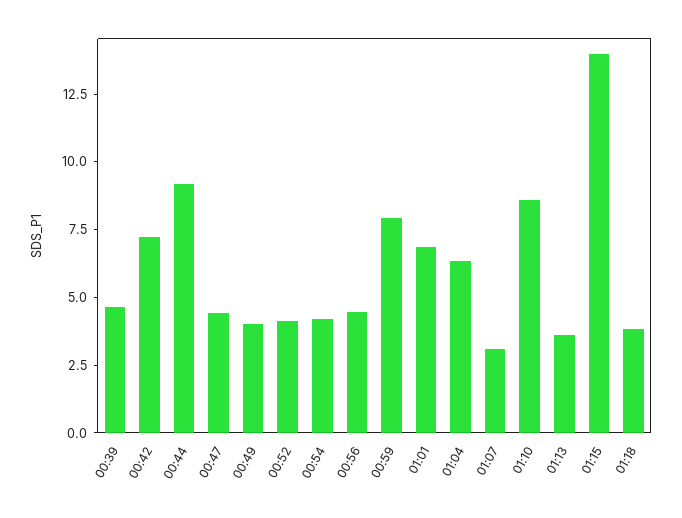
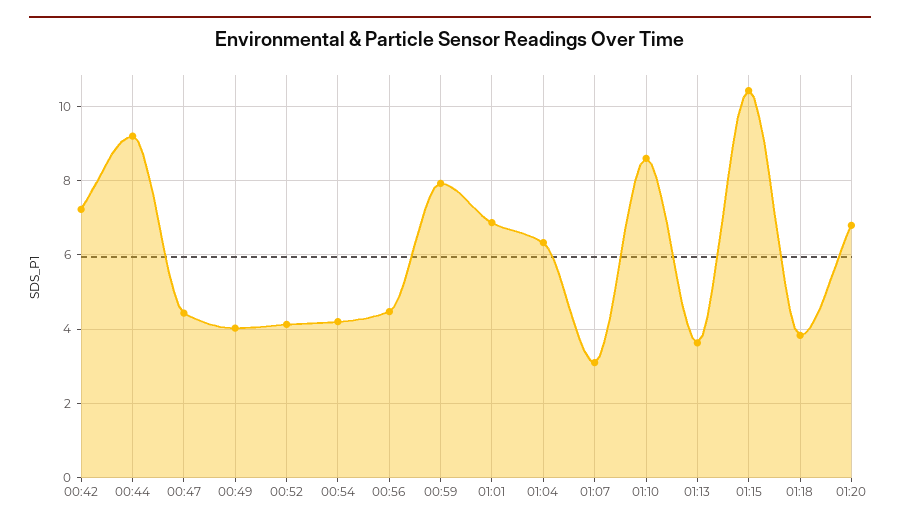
00:39: 4.5 -> none
01:15: 14 -> 10.4
01:20: none -> 6.8

